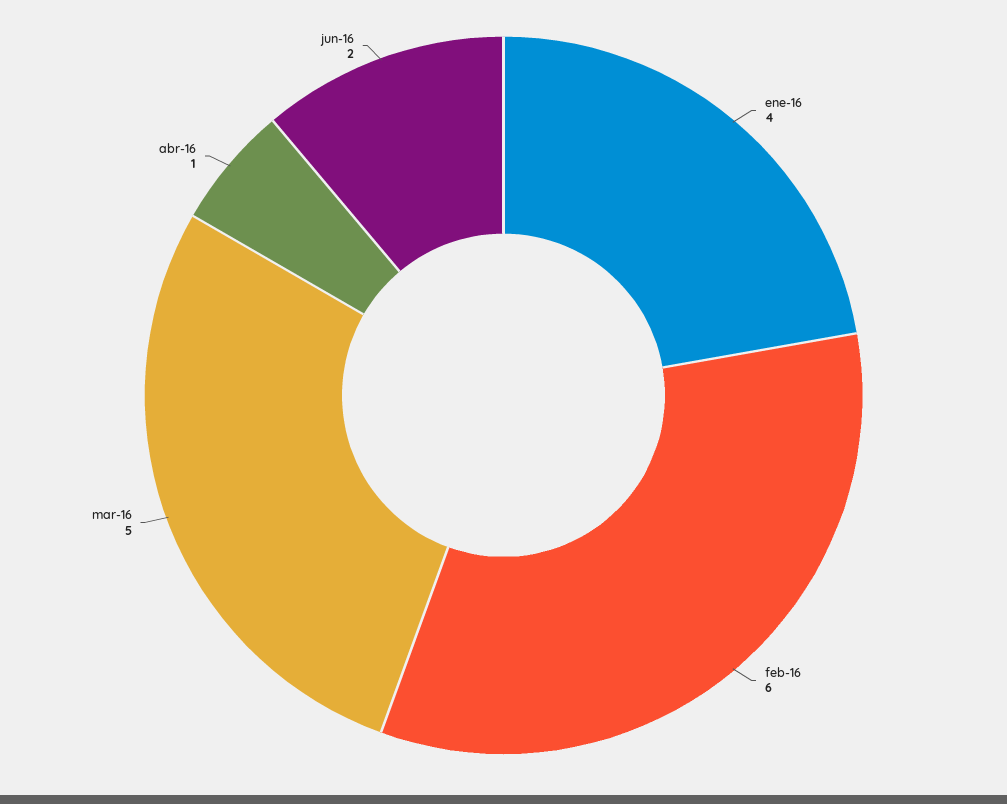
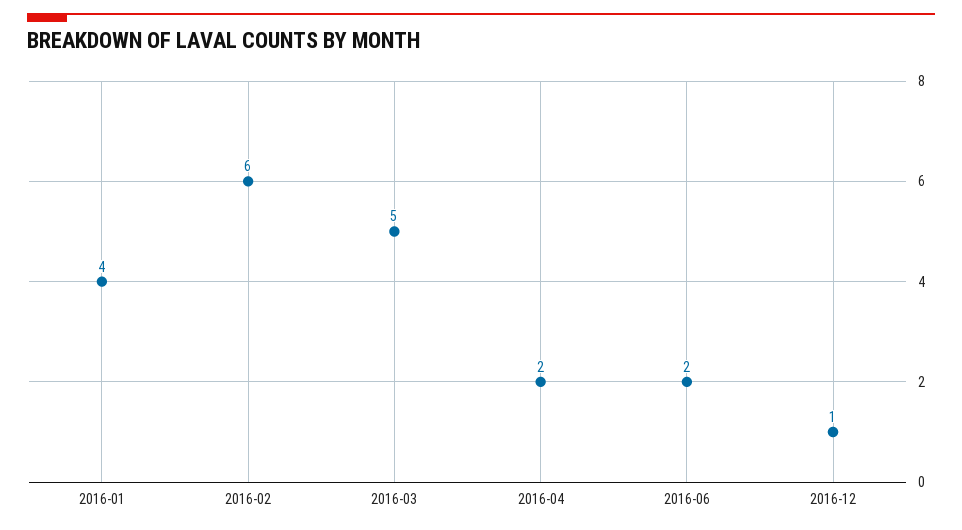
abr-16: 1 -> 2
2016-12: none -> 1

